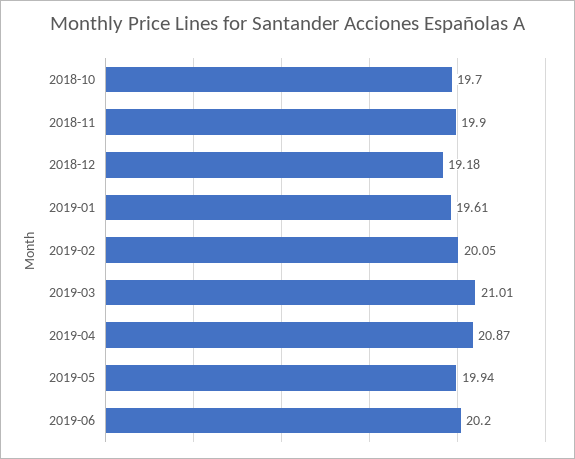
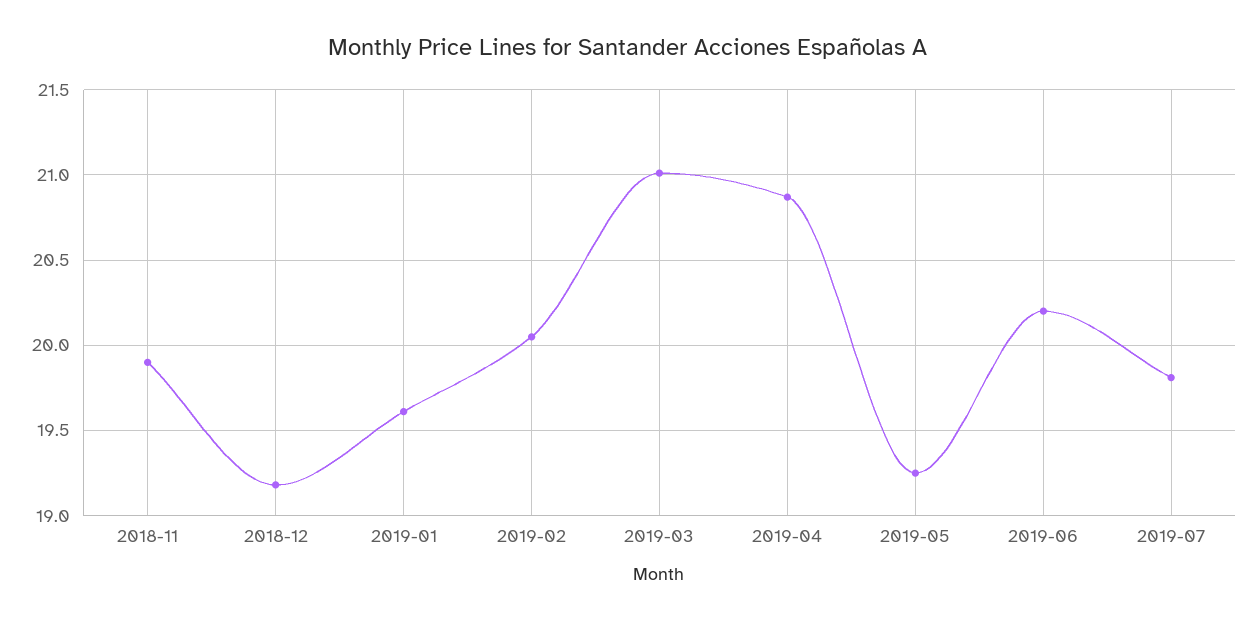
2018-10: 19.7 -> none
2019-05: 19.94 -> 19.25
2019-07: none -> 19.8

